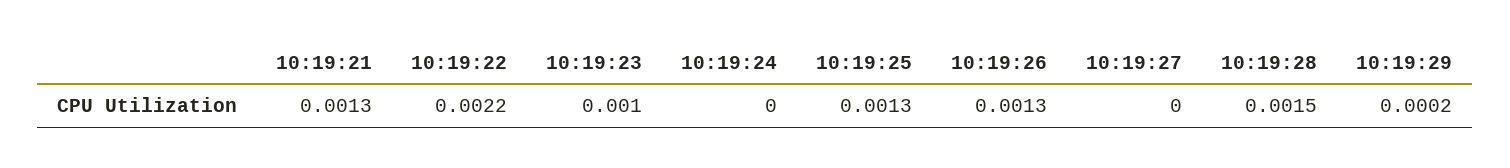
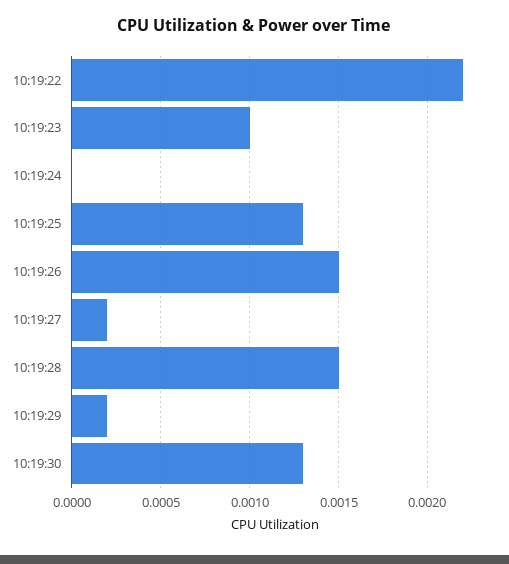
10:19:21: 0.0013 -> none
10:19:26: 0.0013 -> 0.0015
10:19:27: 0 -> 0.0002
10:19:30: none -> 0.0013

